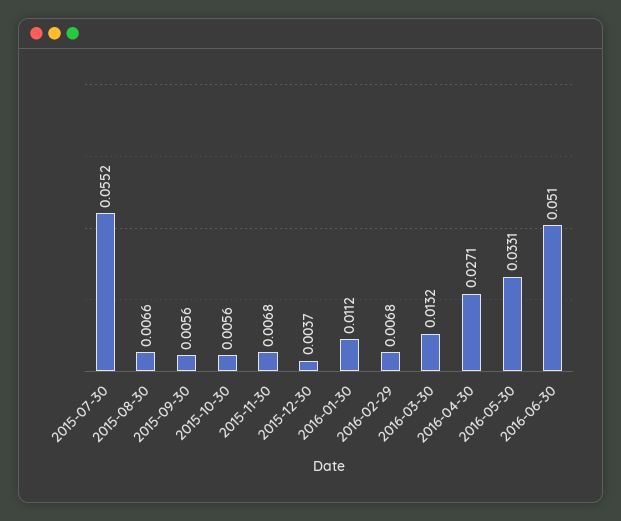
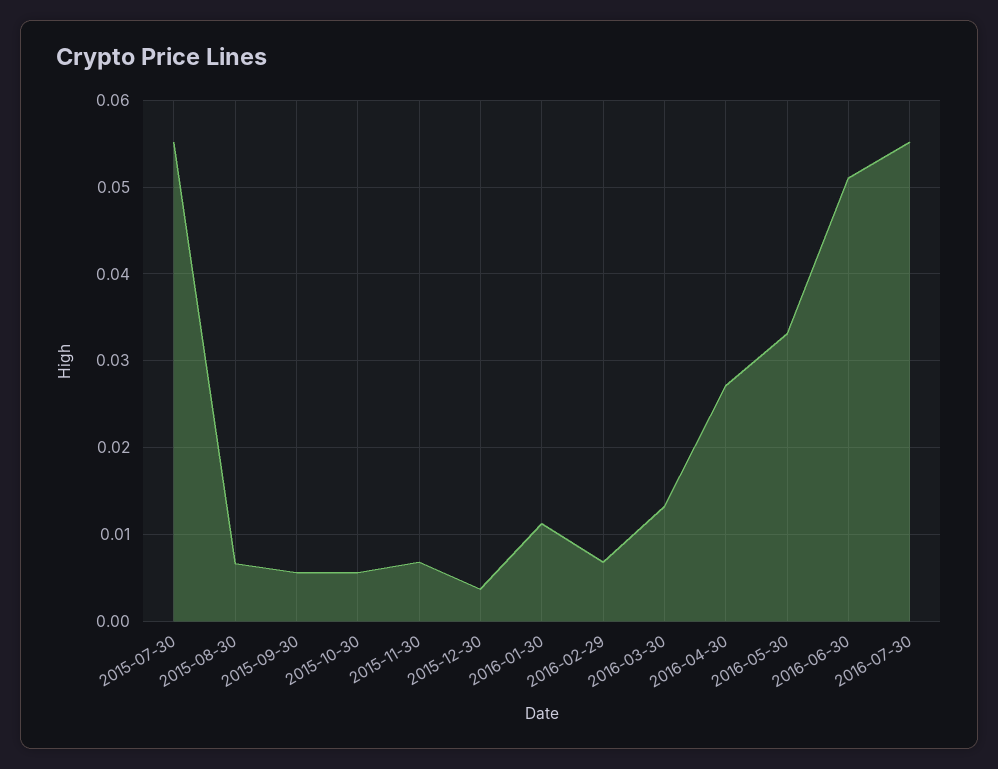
2016-07-30: none -> 0.055

